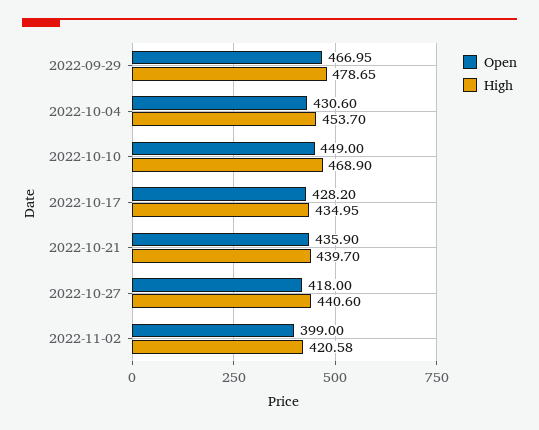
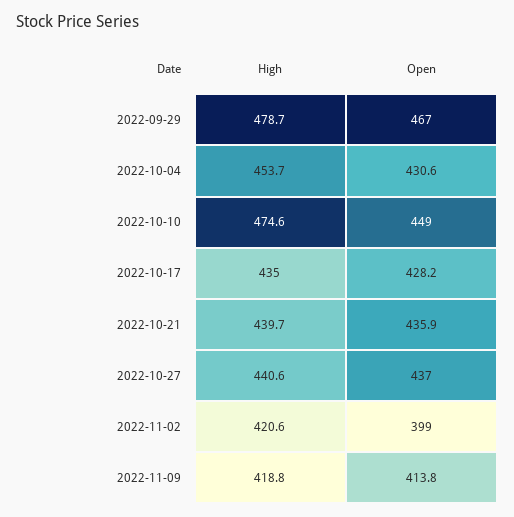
High, 2022-10-10: 468.9 -> 474.6
Open, 2022-10-27: 418 -> 437
High, 2022-11-09: none -> 418.8
Open, 2022-11-09: none -> 413.8

